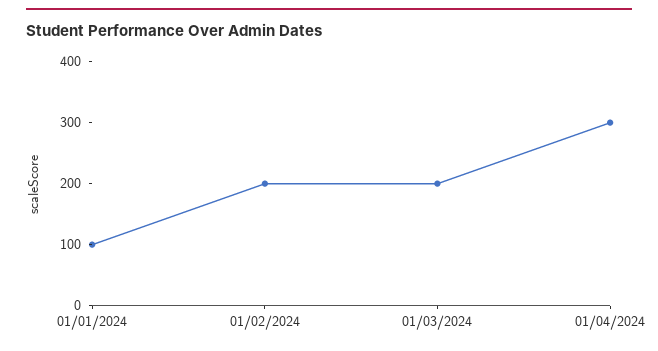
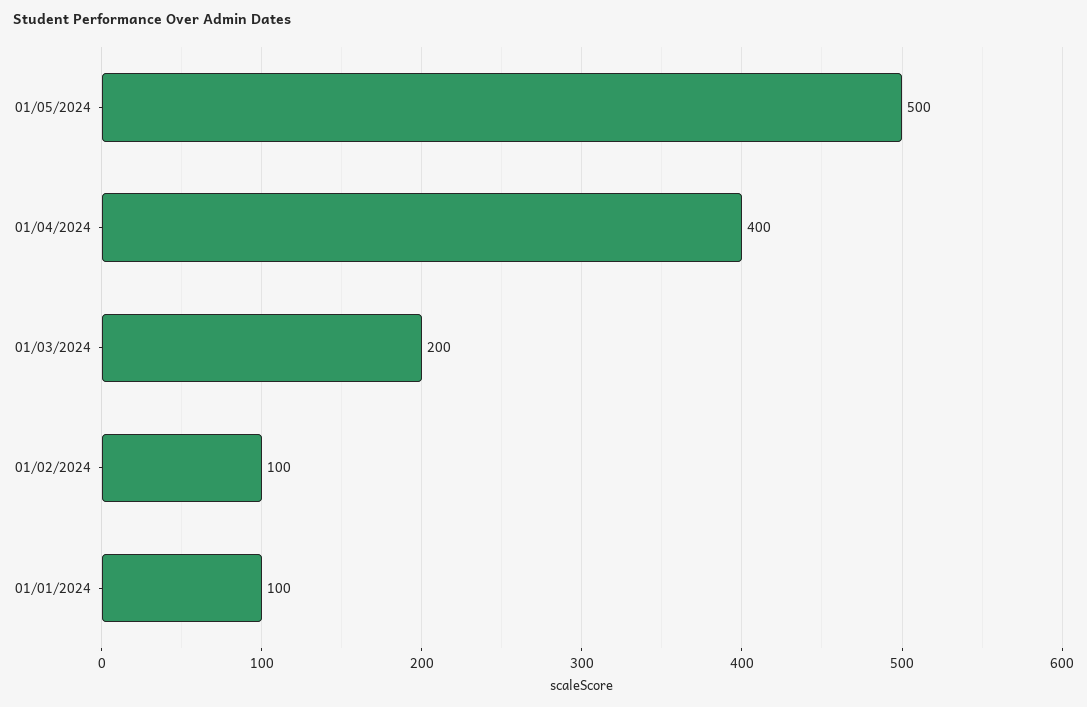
01/02/2024: 200 -> 100
01/04/2024: 300 -> 400
01/05/2024: none -> 500

